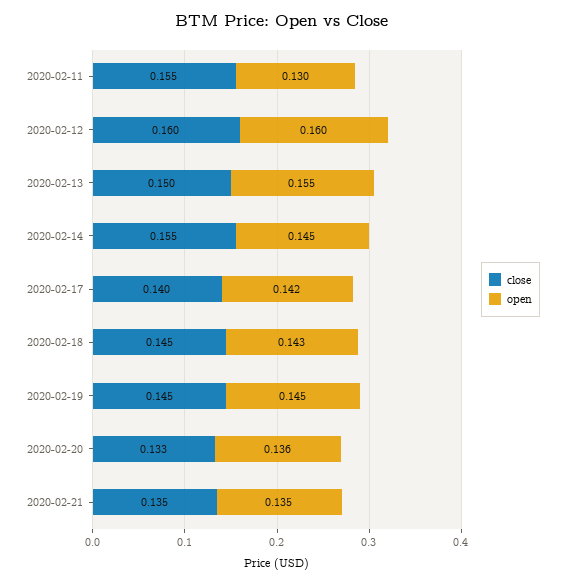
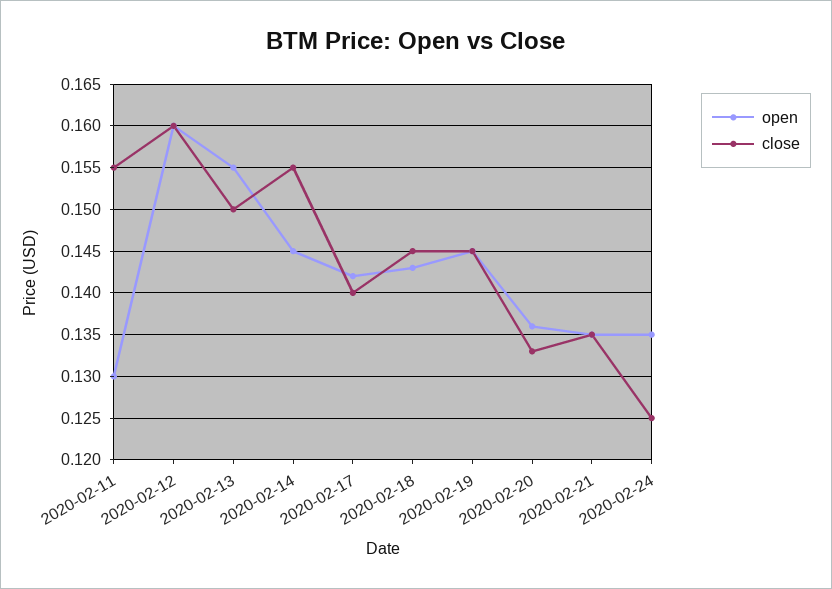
open, 2020-02-24: none -> 0.135
close, 2020-02-24: none -> 0.125

